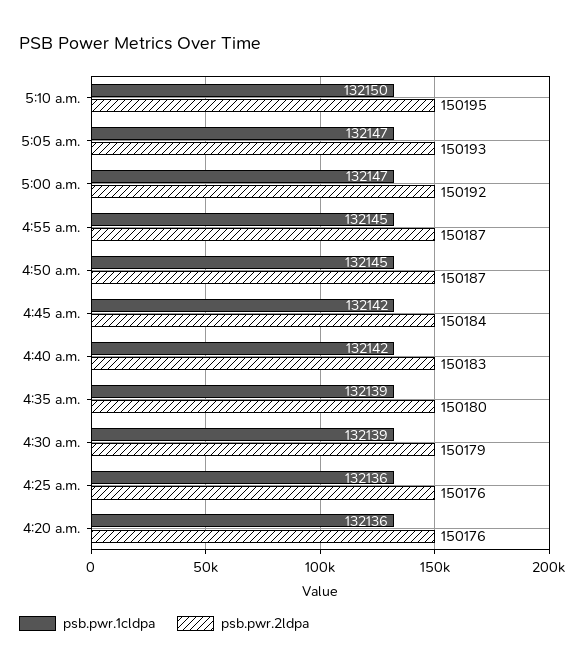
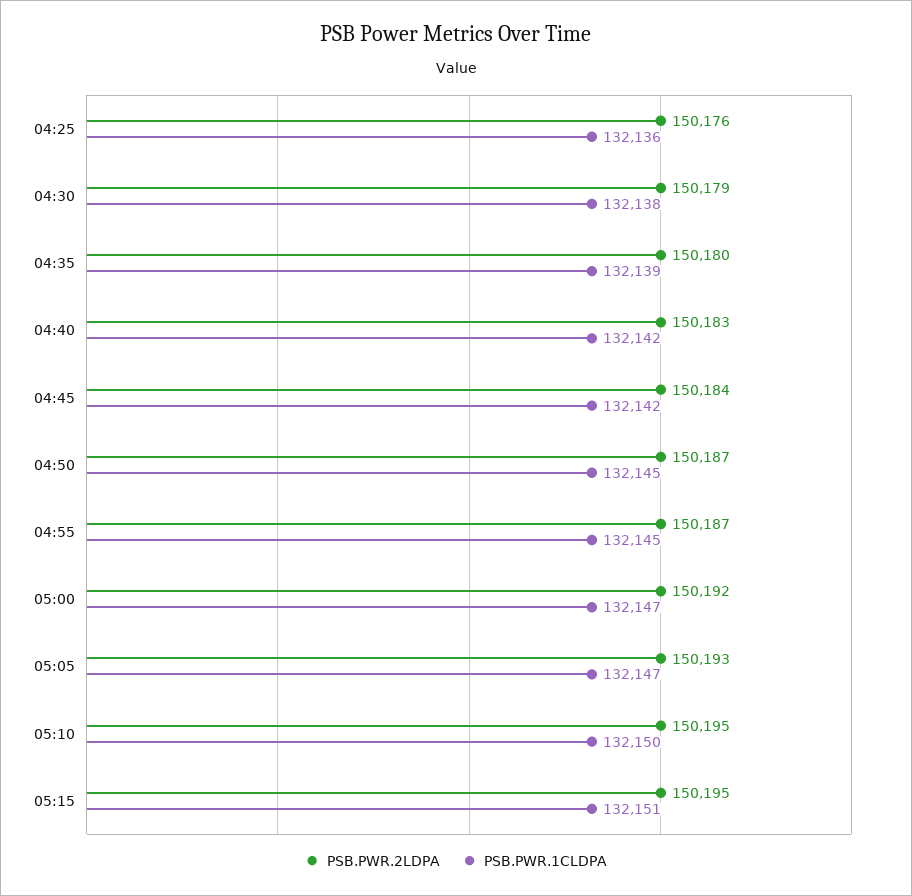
psb.pwr.1cldpa, 4:30 a.m.: 132139 -> 132138
psb.pwr.1cldpa, 4:20 a.m.: 132136 -> none
psb.pwr.2ldpa, 4:20 a.m.: 150176 -> none
psb.pwr.2ldpa, 05:15: none -> 150195
psb.pwr.1cldpa, 05:15: none -> 132151

